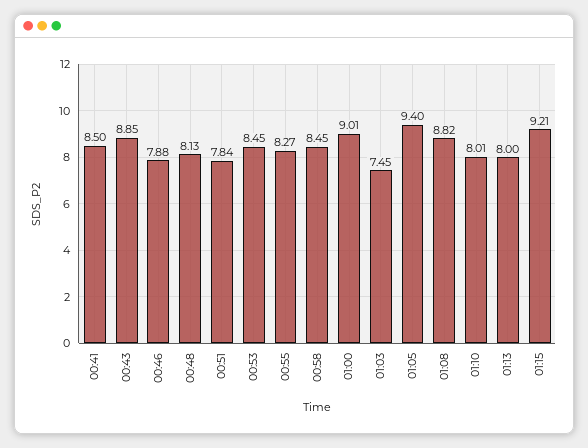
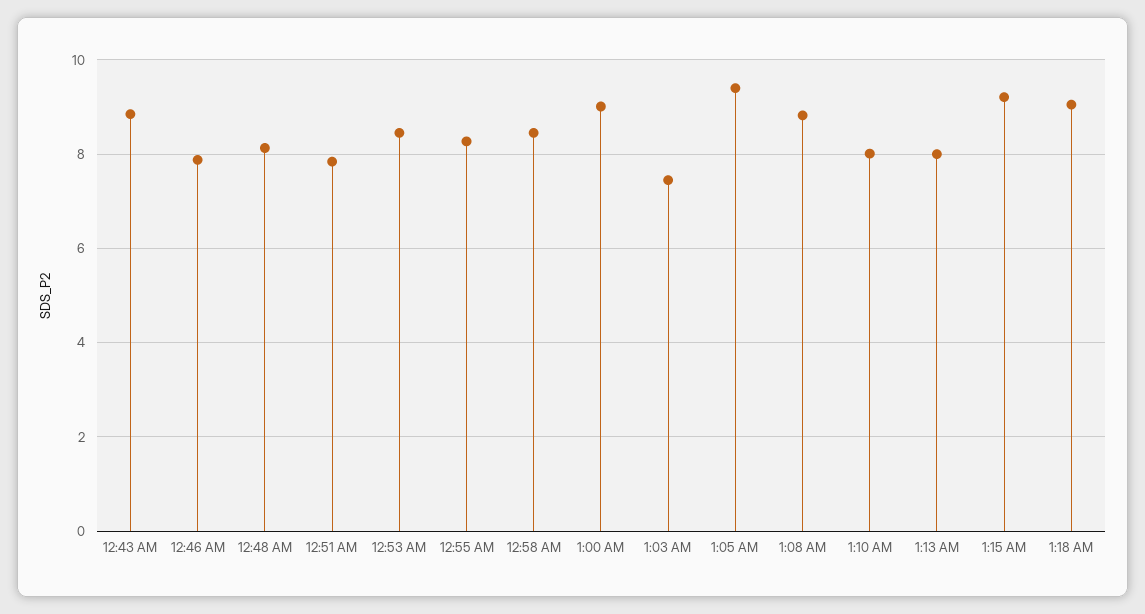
00:41: 8.5 -> none
1:18 AM: none -> 9

